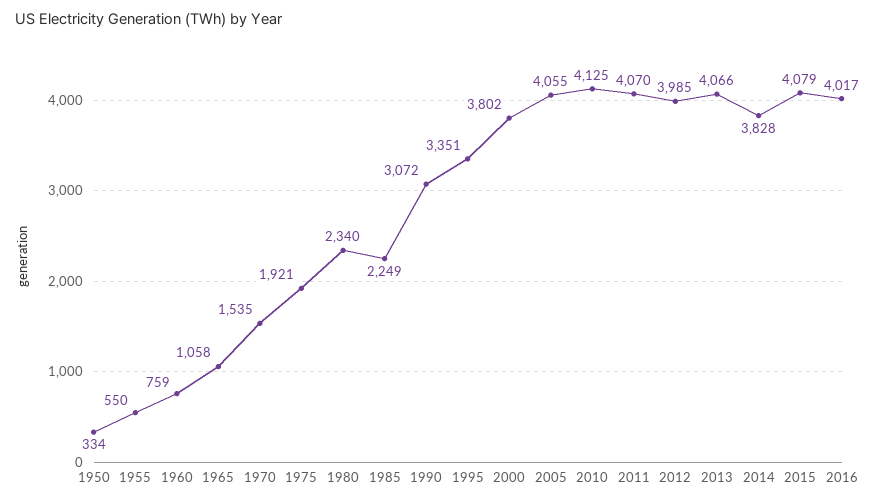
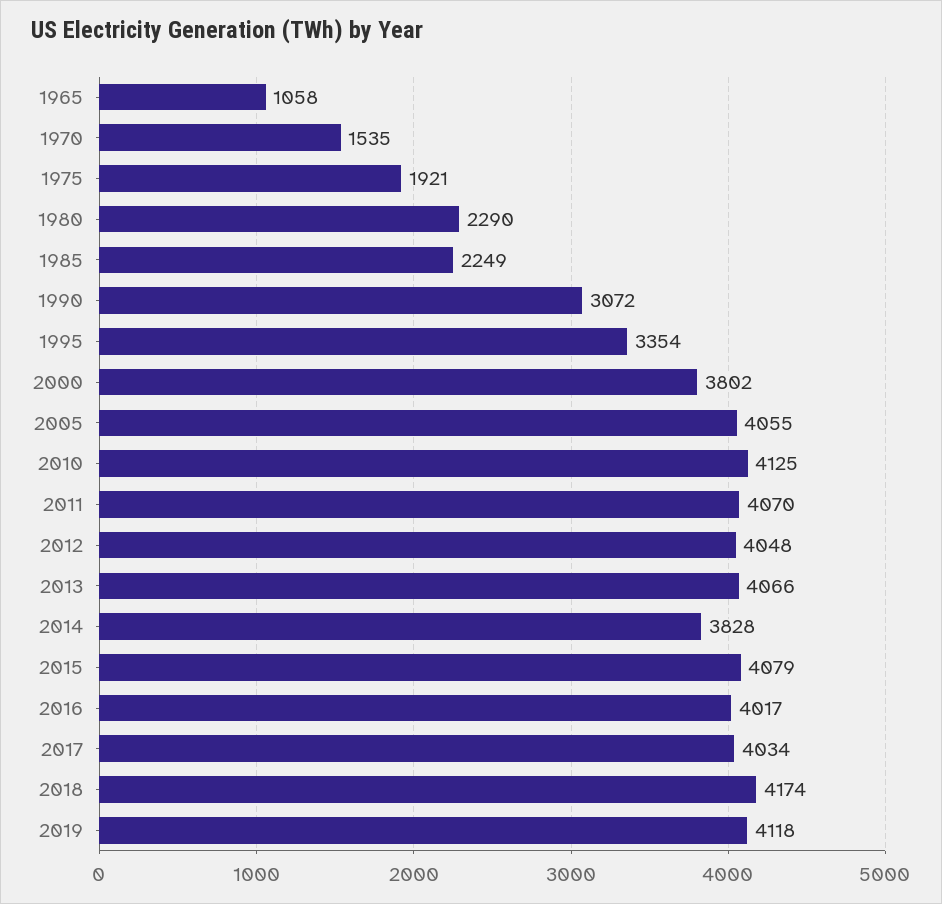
1950: 334 -> none
1955: 550 -> none
1960: 759 -> none
1980: 2340 -> 2290
1995: 3351 -> 3354
2012: 3985 -> 4048
2017: none -> 4034
2018: none -> 4174
2019: none -> 4118

